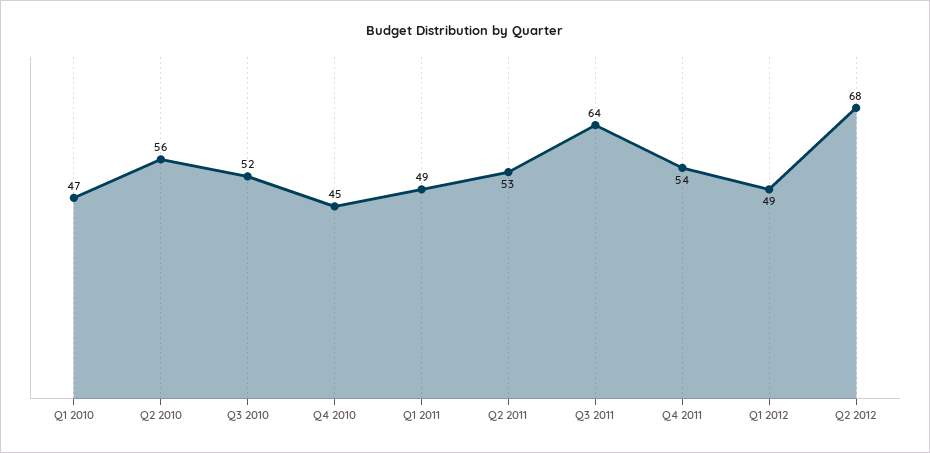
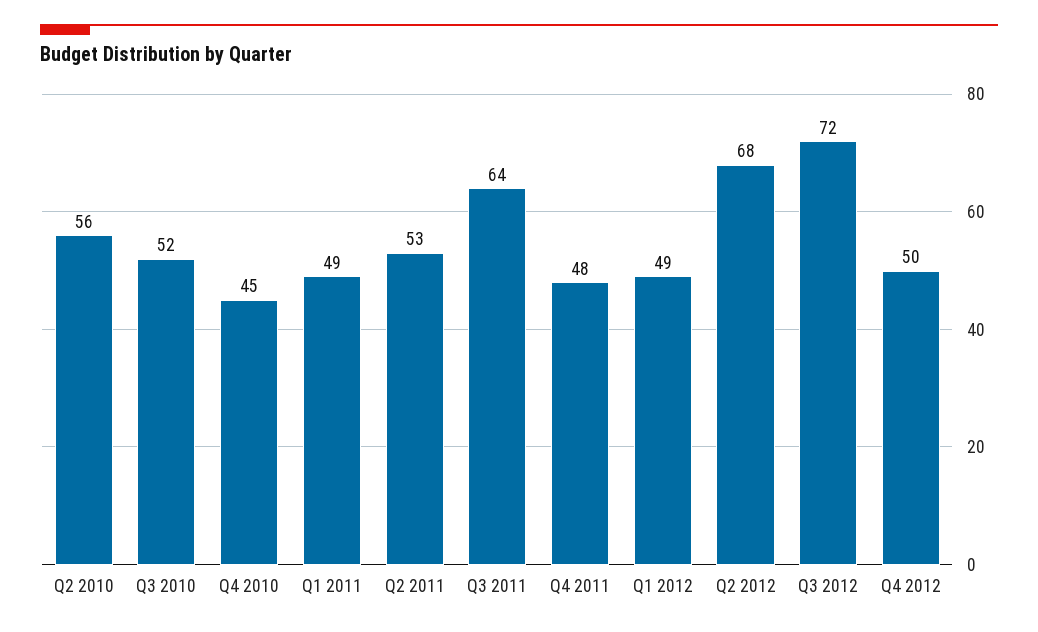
Q1 2010: 47 -> none
Q4 2011: 54 -> 48
Q3 2012: none -> 72
Q4 2012: none -> 50

